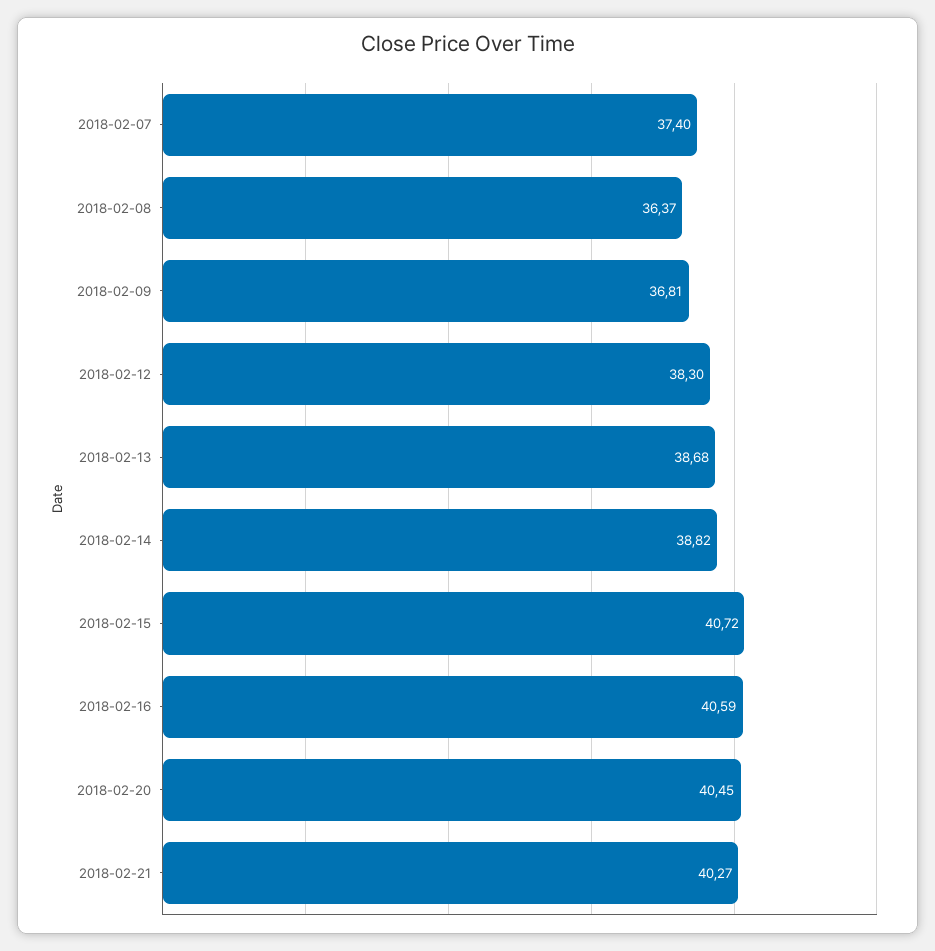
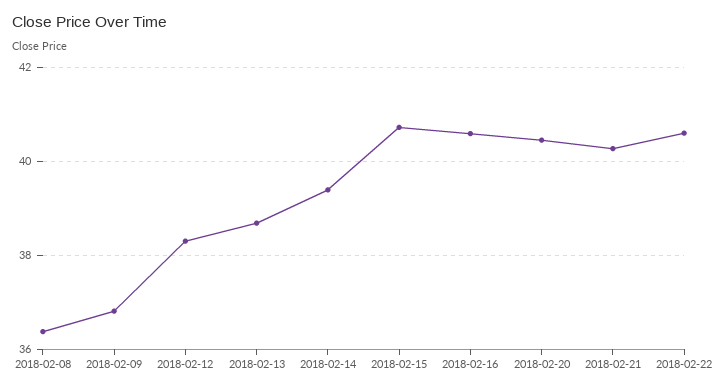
2018-02-07: 37.4 -> none
2018-02-14: 38.82 -> 39.4
2018-02-22: none -> 40.6

